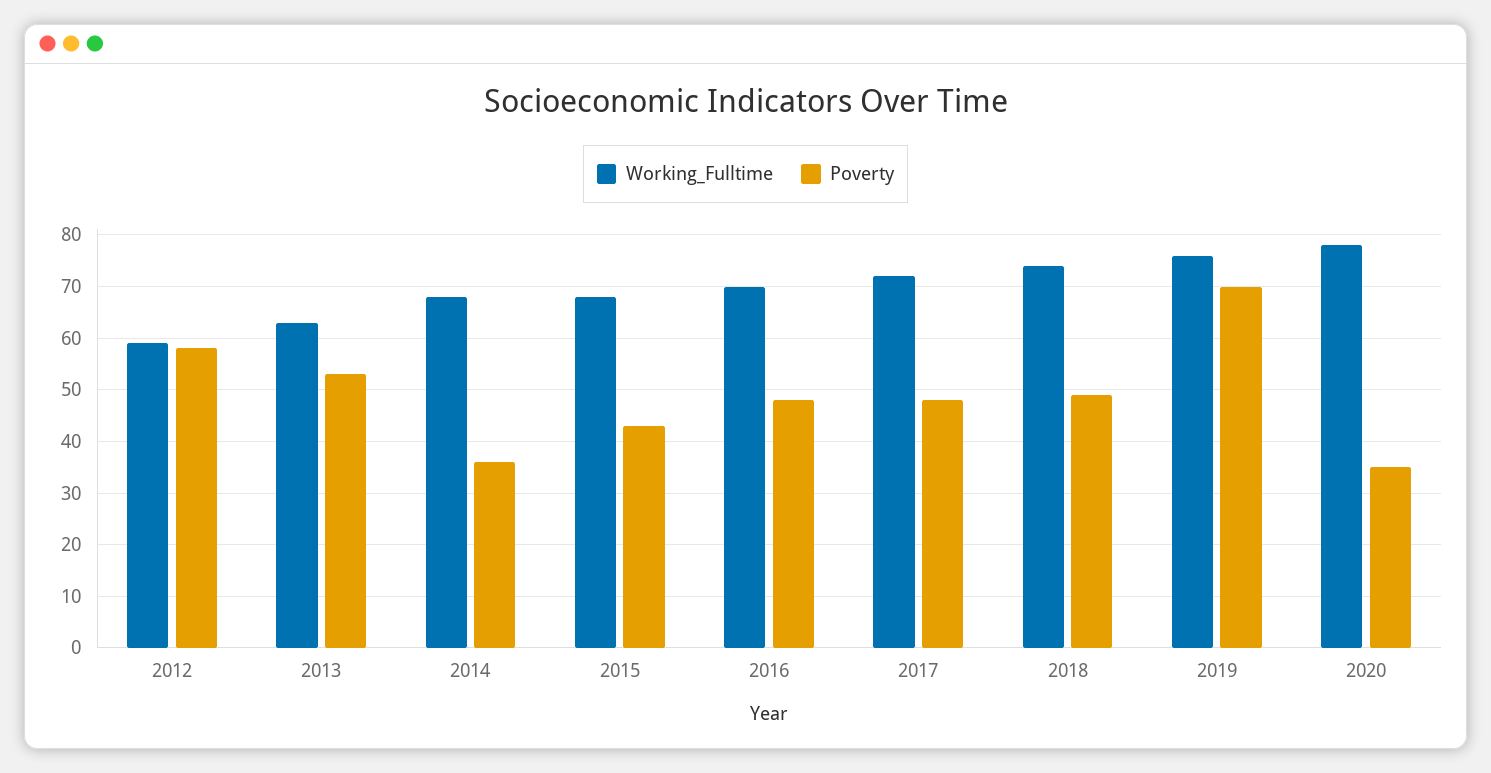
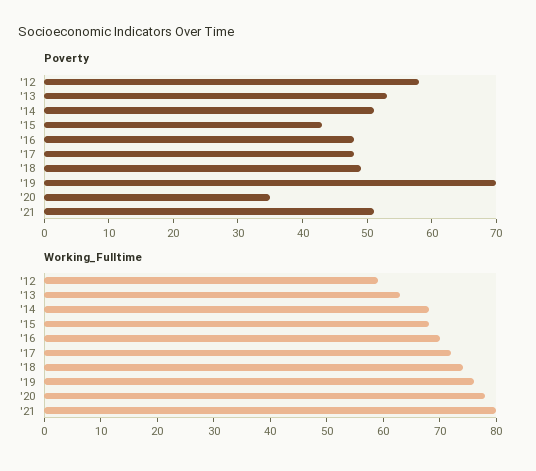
Poverty, 2014: 35 -> 50
Poverty, '21: none -> 50
Working_Fulltime, '21: none -> 80

